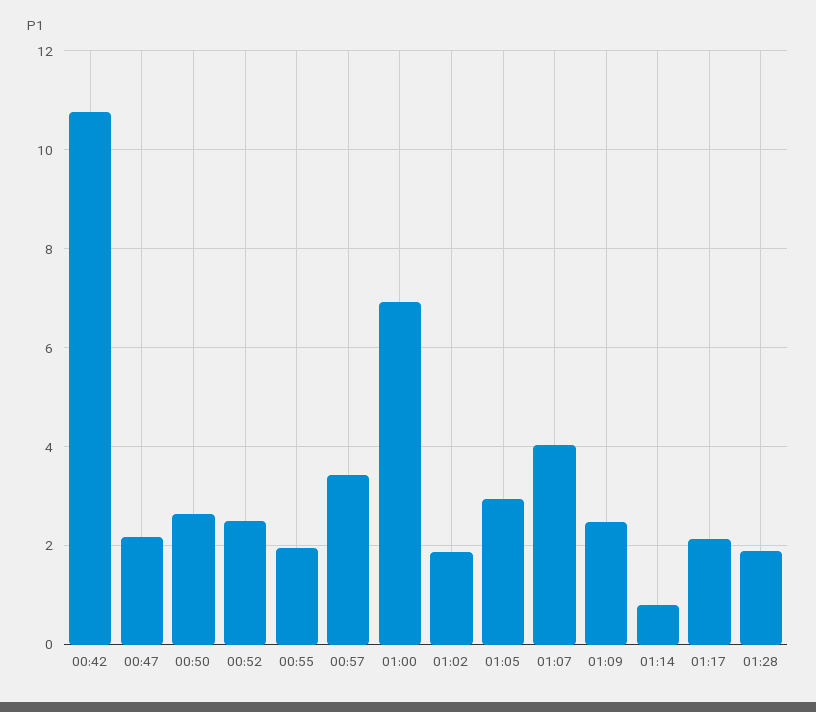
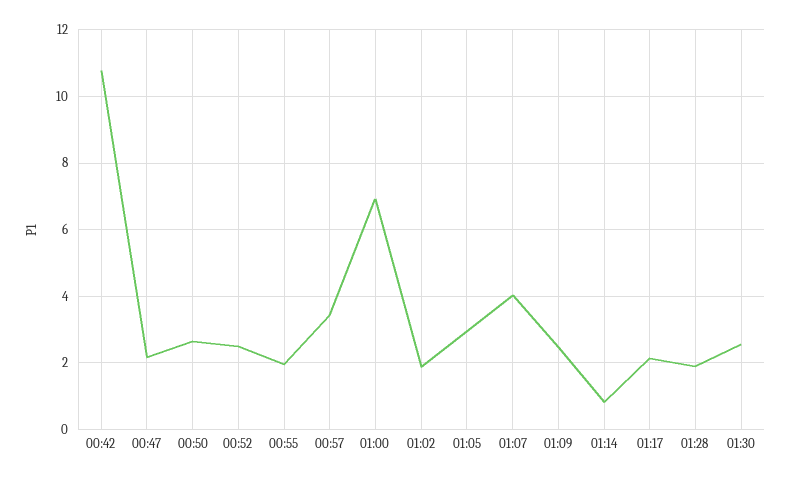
01:30: none -> 2.6

